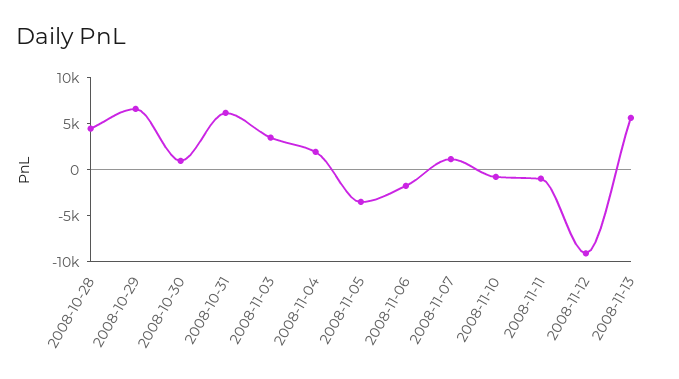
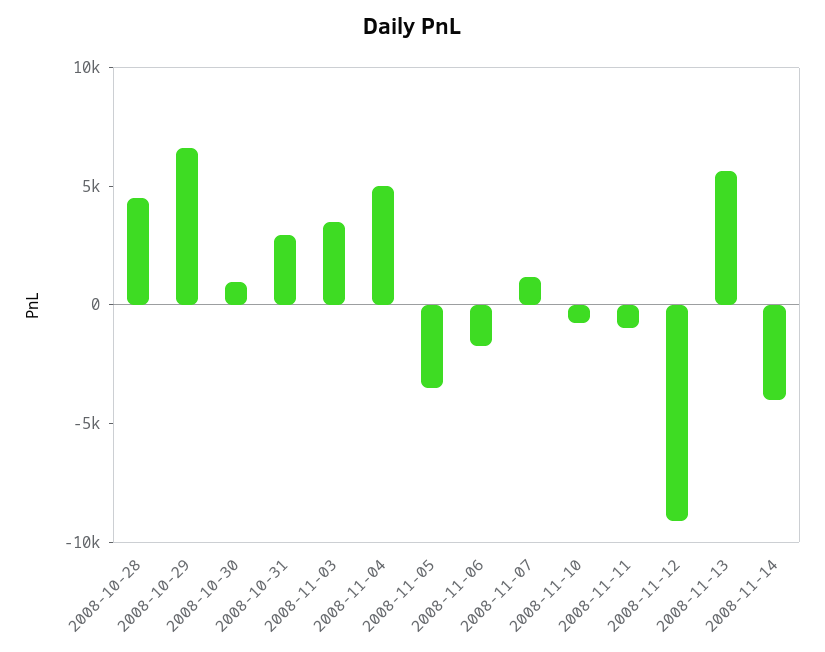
2008-10-31: 6000 -> 3000
2008-11-04: 2000 -> 5000
2008-11-14: none -> -4000

